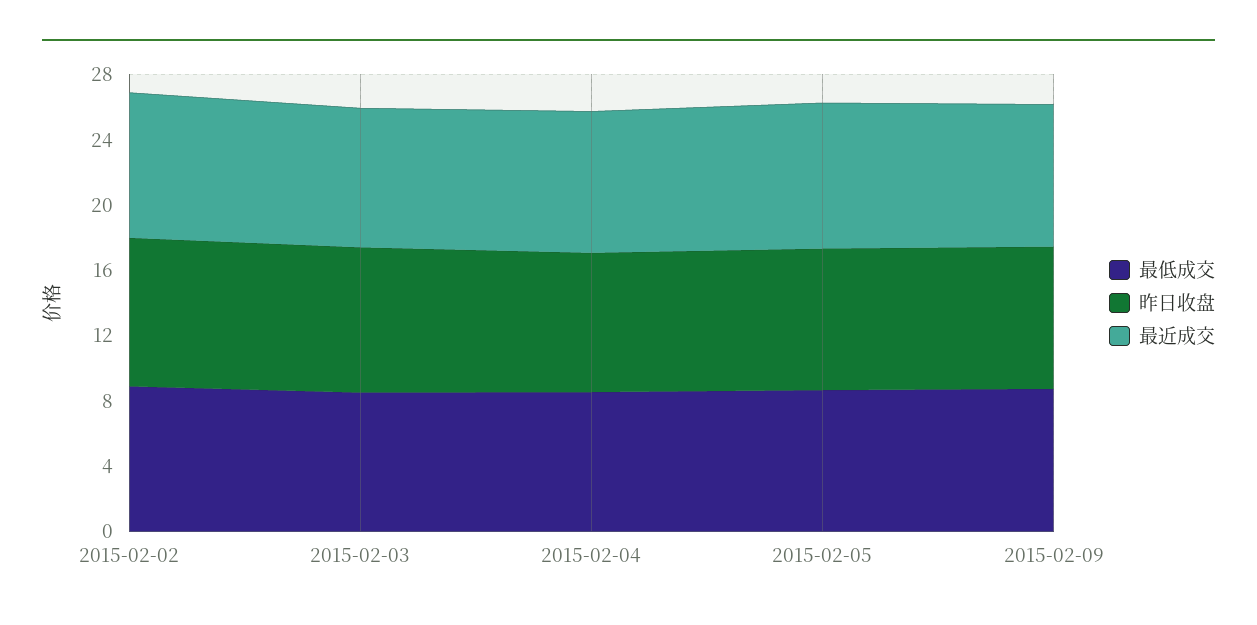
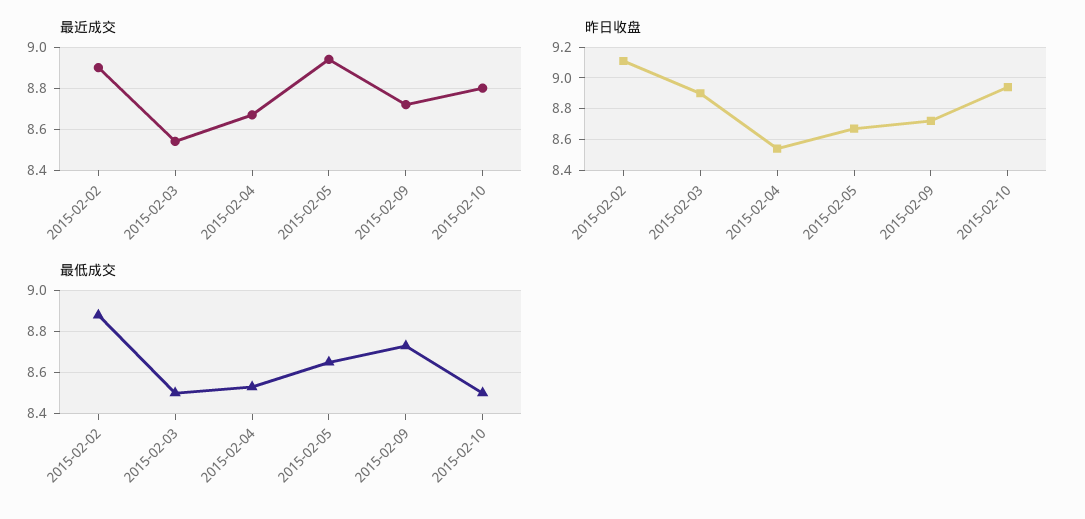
最近成交, 2015-02-10: none -> 8.8
昨日收盘, 2015-02-10: none -> 8.95
最低成交, 2015-02-10: none -> 8.5

